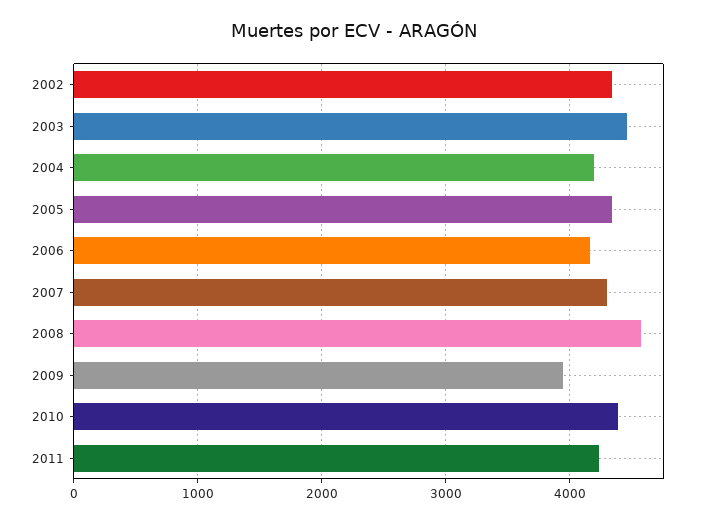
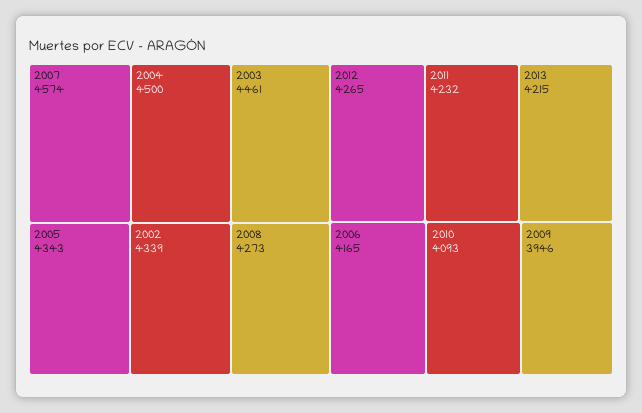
2004: 4200 -> 4500
2007: 4300 -> 4574
2008: 4600 -> 4273
2010: 4400 -> 4093
2012: none -> 4265
2013: none -> 4215

